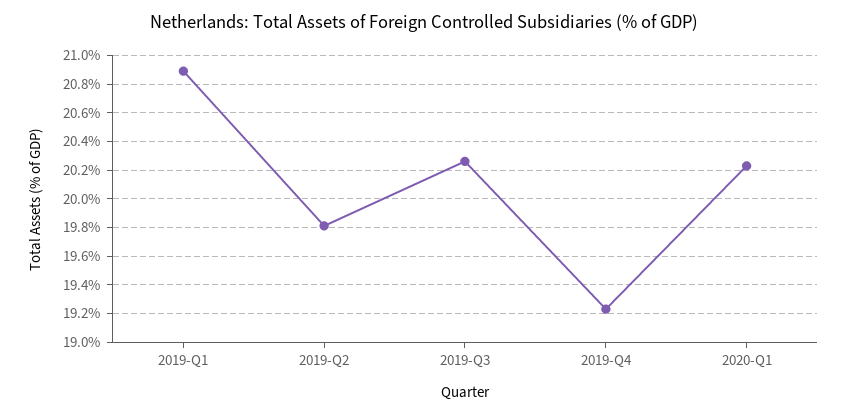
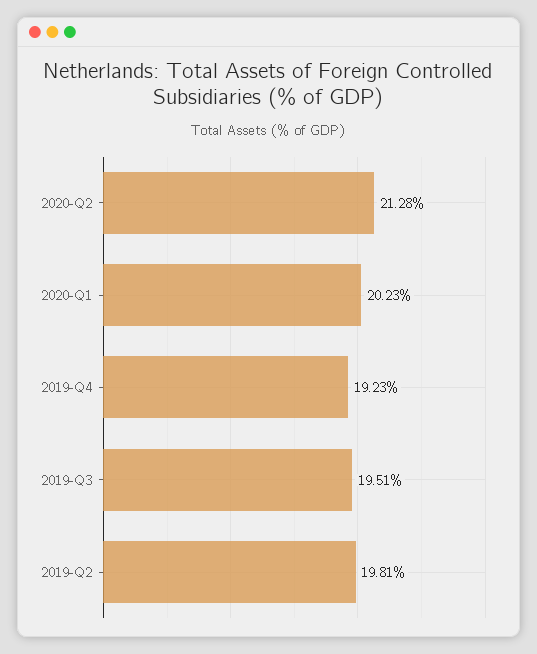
2019-Q1: 20.9 -> none
2019-Q3: 20.25 -> 19.51
2020-Q2: none -> 21.28

